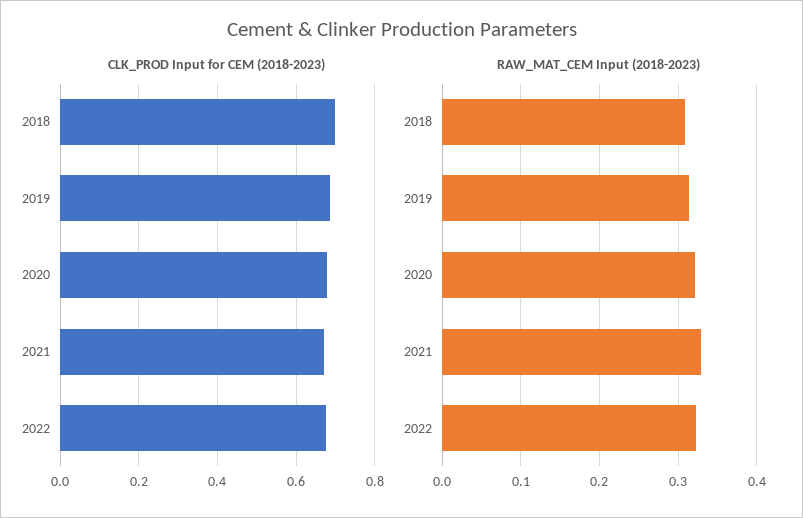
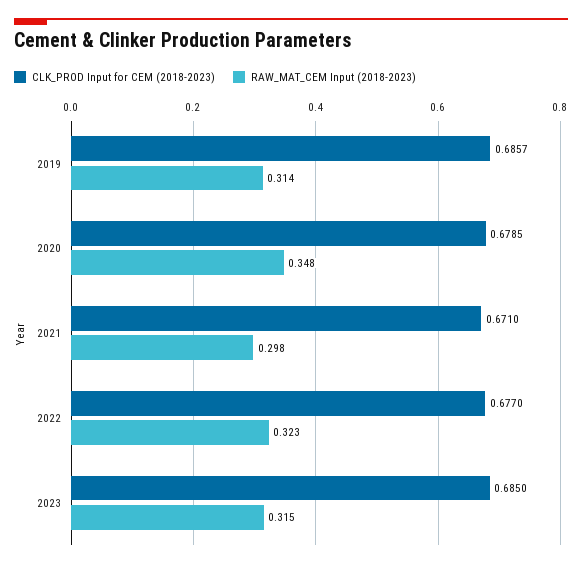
CLK_PROD Input for CEM (2018-2023), 2018: 0.7 -> none
RAW_MAT_CEM Input (2018-2023), 2018: 0.31 -> none
RAW_MAT_CEM Input (2018-2023), 2020: 0.32 -> 0.348
RAW_MAT_CEM Input (2018-2023), 2021: 0.33 -> 0.298
CLK_PROD Input for CEM (2018-2023), 2023: none -> 0.685
RAW_MAT_CEM Input (2018-2023), 2023: none -> 0.315

